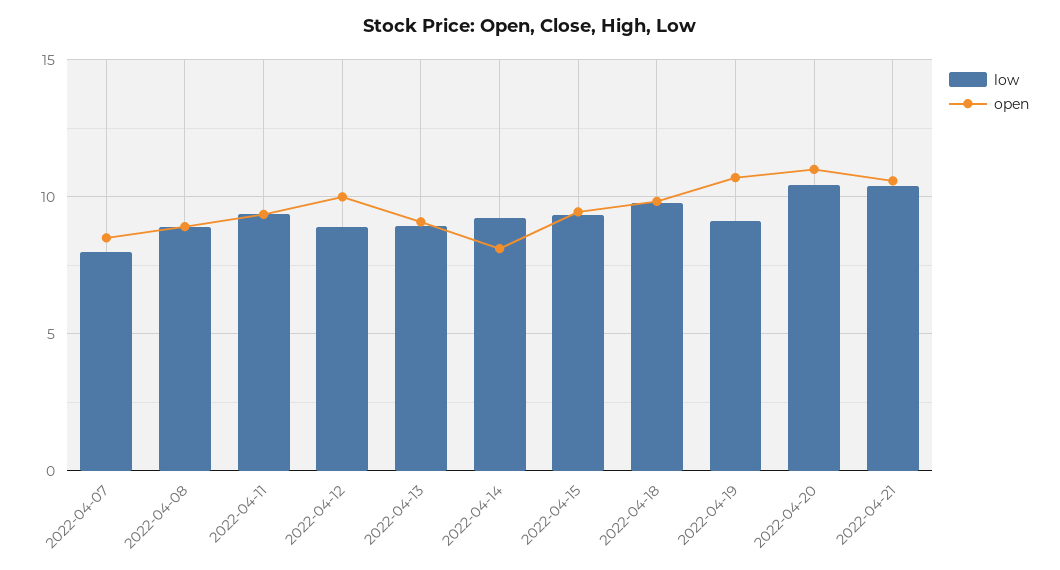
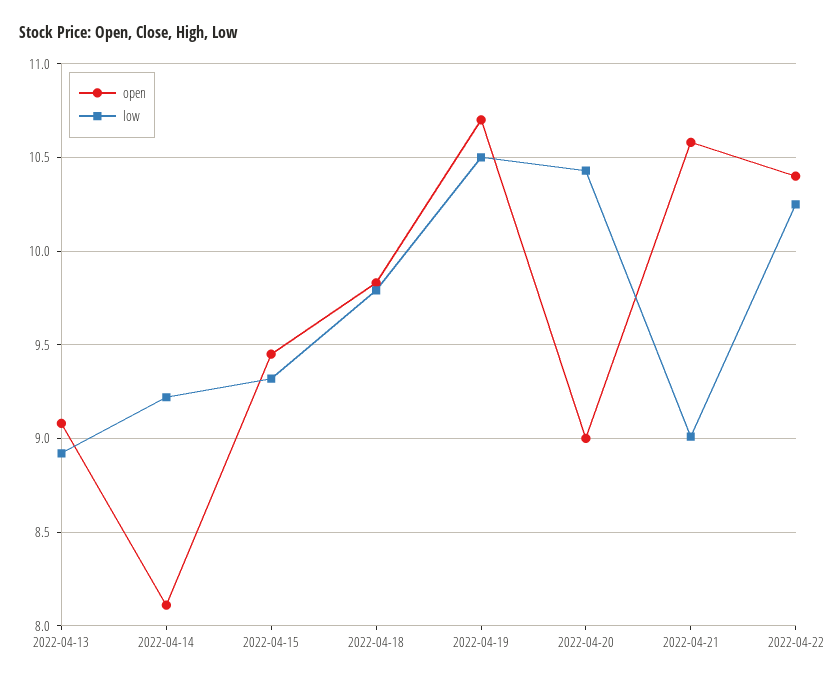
low, 2022-04-07: 8 -> none
open, 2022-04-07: 8.5 -> none
low, 2022-04-08: 9 -> none
open, 2022-04-08: 9 -> none
low, 2022-04-11: 9.5 -> none
open, 2022-04-11: 9.5 -> none
low, 2022-04-12: 9 -> none
open, 2022-04-12: 10 -> none
low, 2022-04-19: 9 -> 10.5
open, 2022-04-20: 11 -> 9
low, 2022-04-21: 10.5 -> 9
open, 2022-04-22: none -> 10.4
low, 2022-04-22: none -> 10.25

